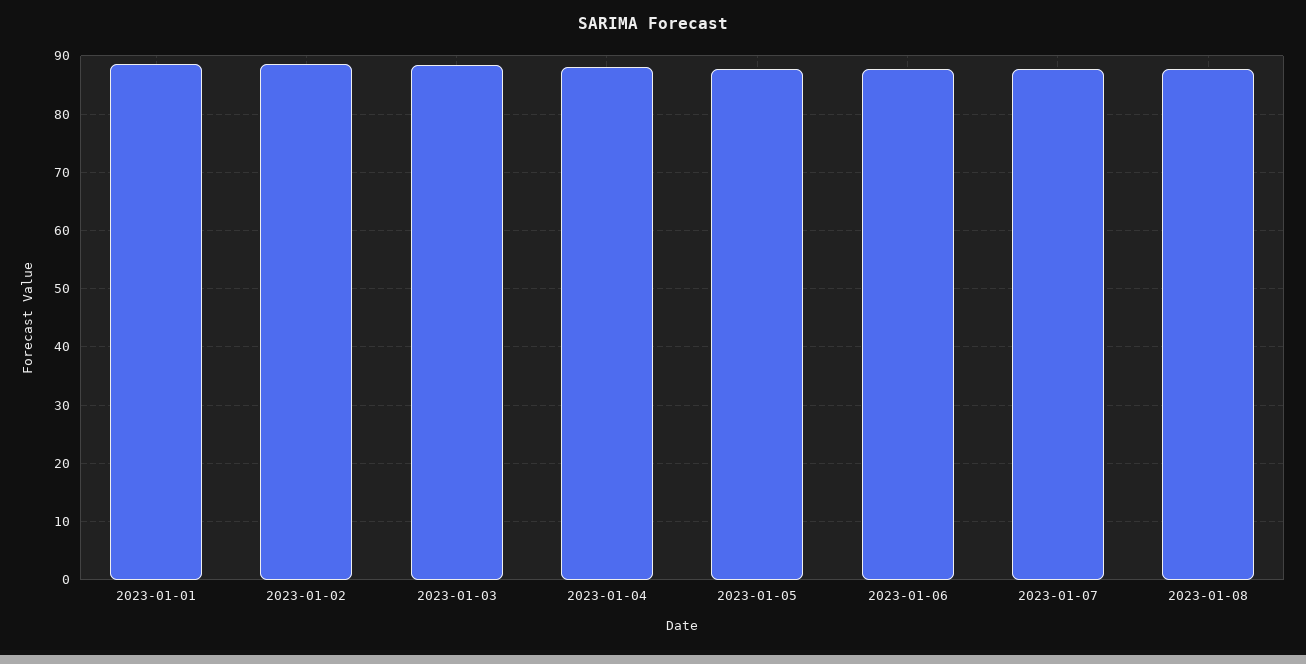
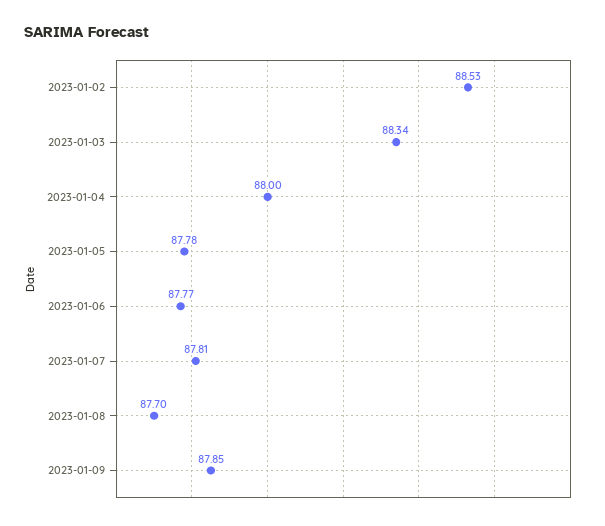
2023-01-01: 88 -> none
2023-01-09: none -> 87.85

